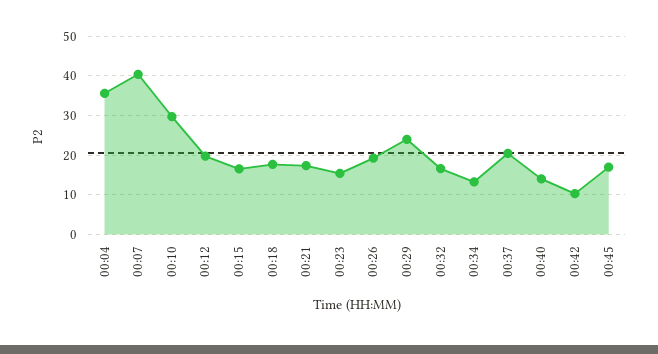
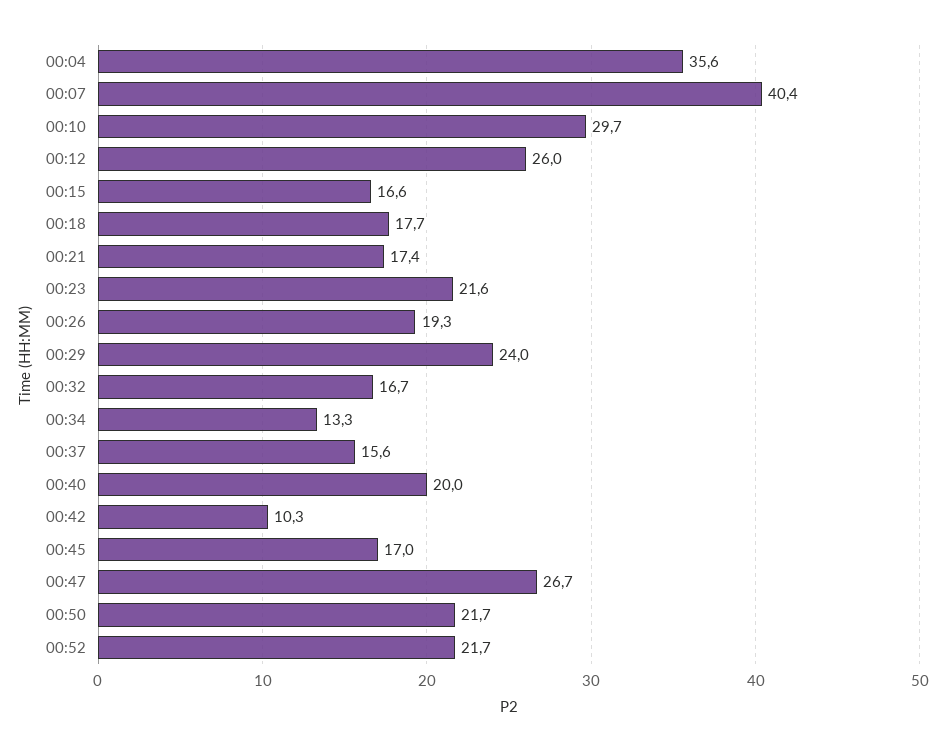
00:12: 20 -> 26
00:23: 16 -> 21.6
00:37: 20 -> 15.6
00:40: 14 -> 20
00:47: none -> 26.7
00:50: none -> 21.7
00:52: none -> 21.7

